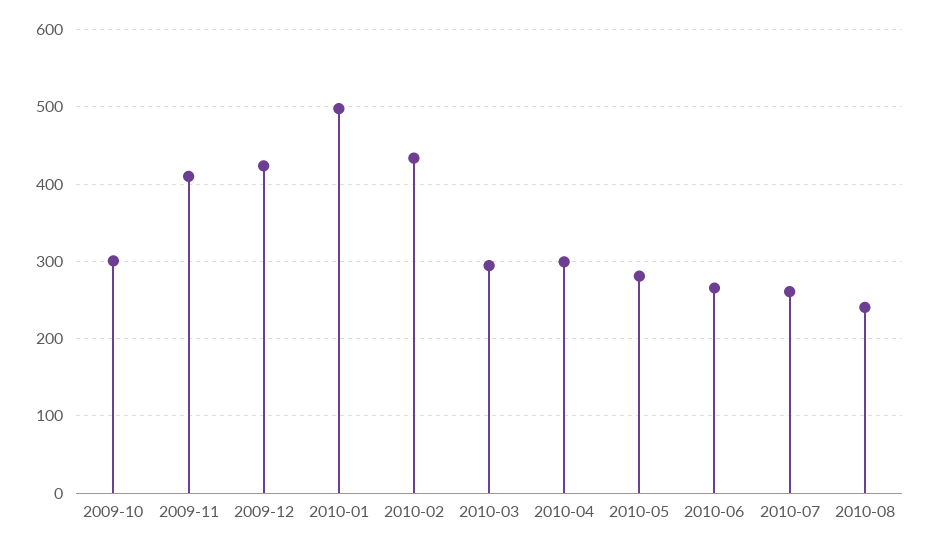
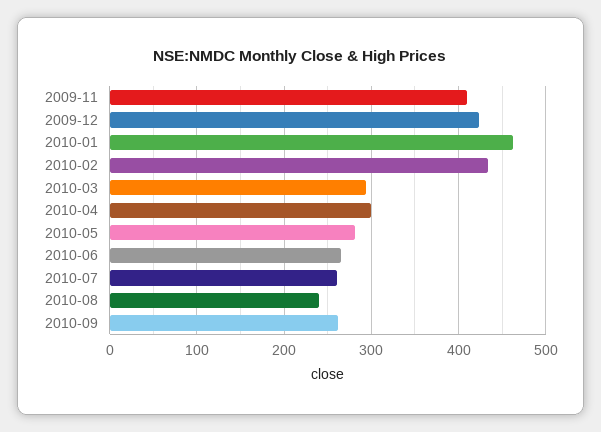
2009-10: 300 -> none
2010-01: 500 -> 460
2010-09: none -> 260

